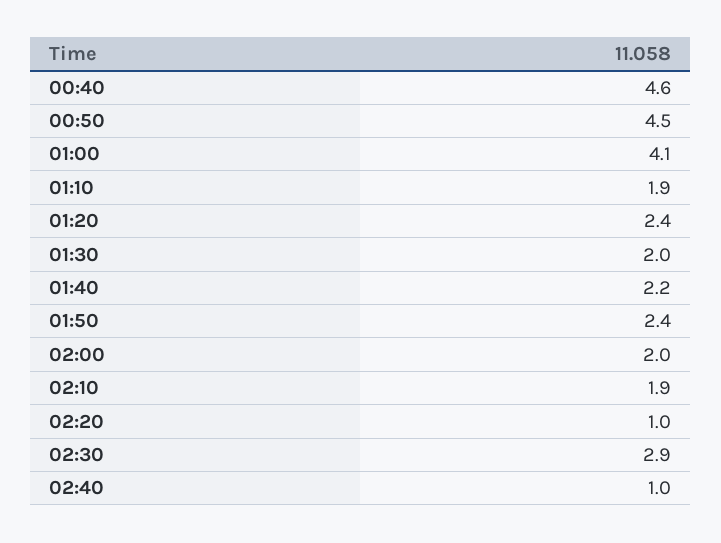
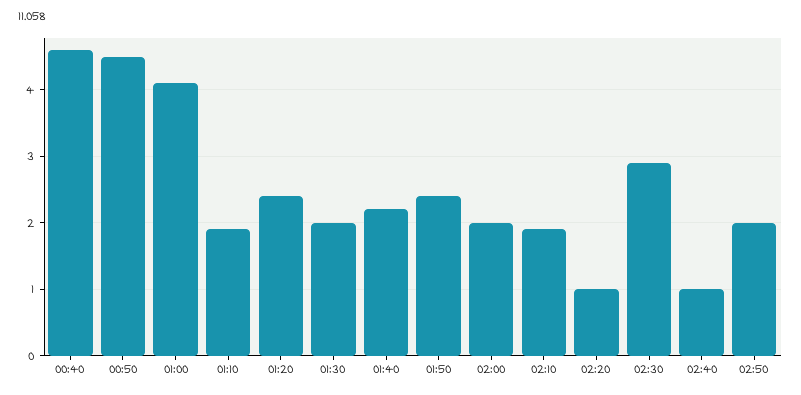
02:50: none -> 2

